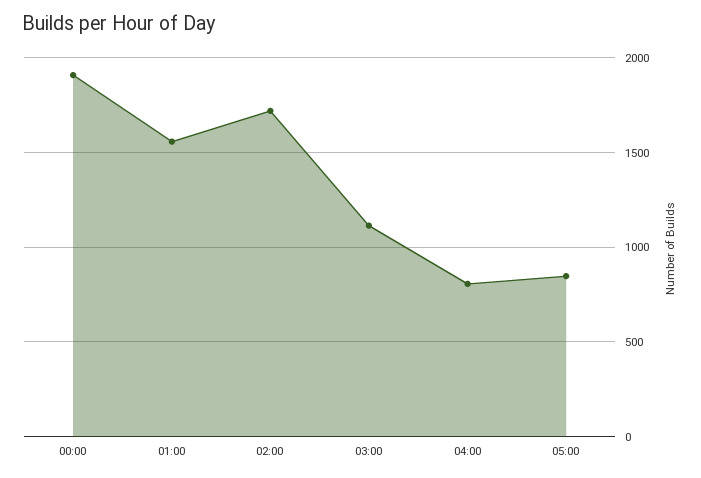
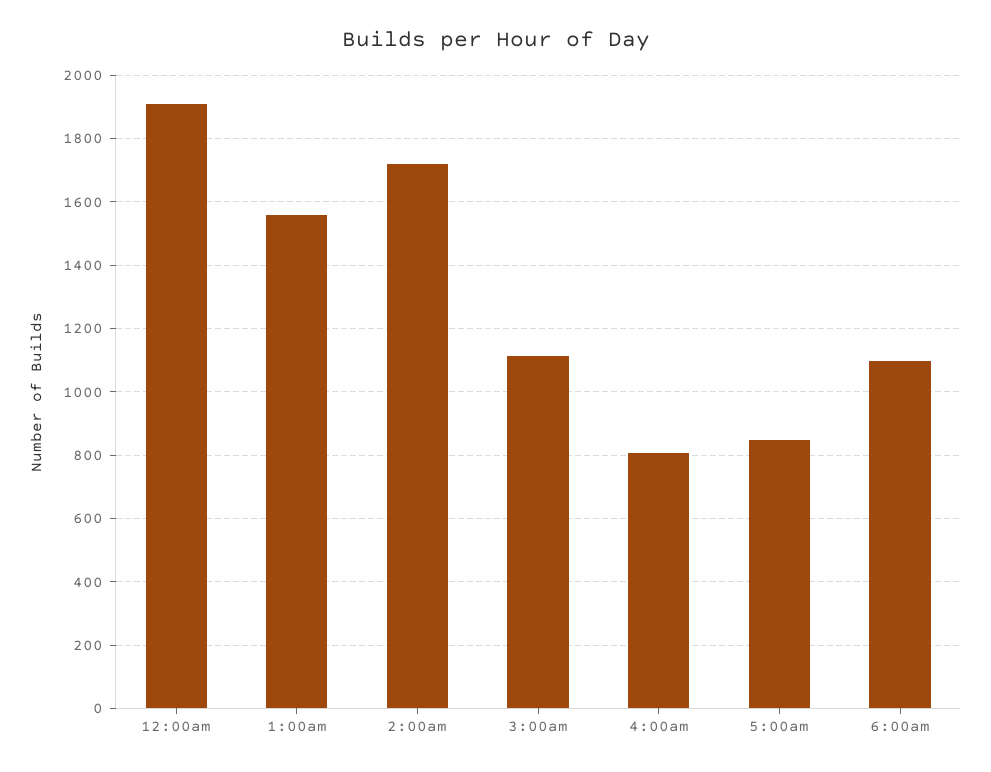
6:00am: none -> 1100

